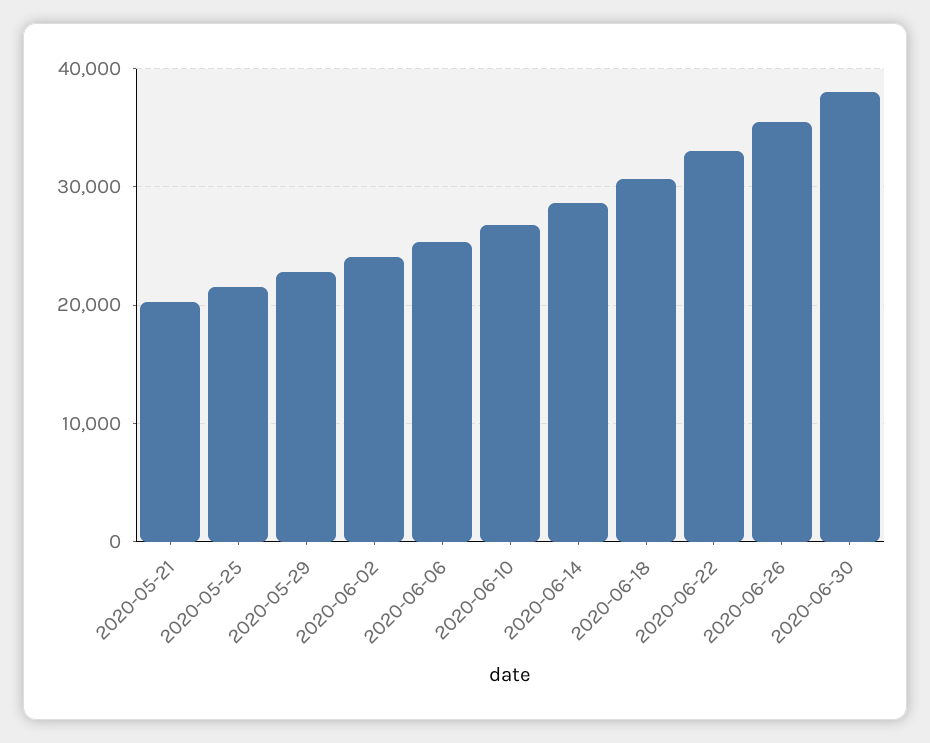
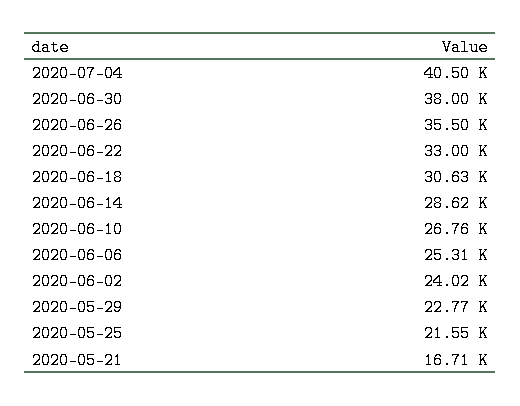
2020-05-21: 20000 -> 16710
2020-07-04: none -> 40500

